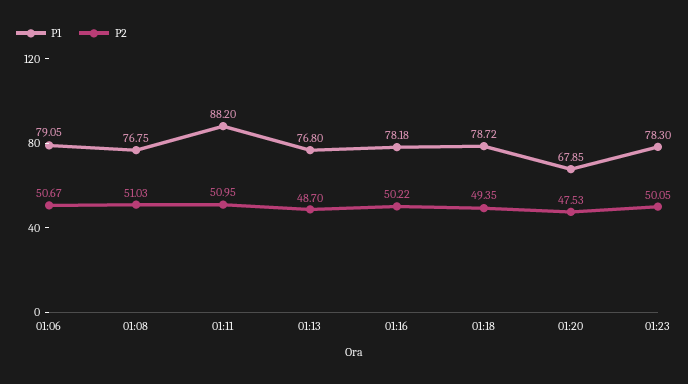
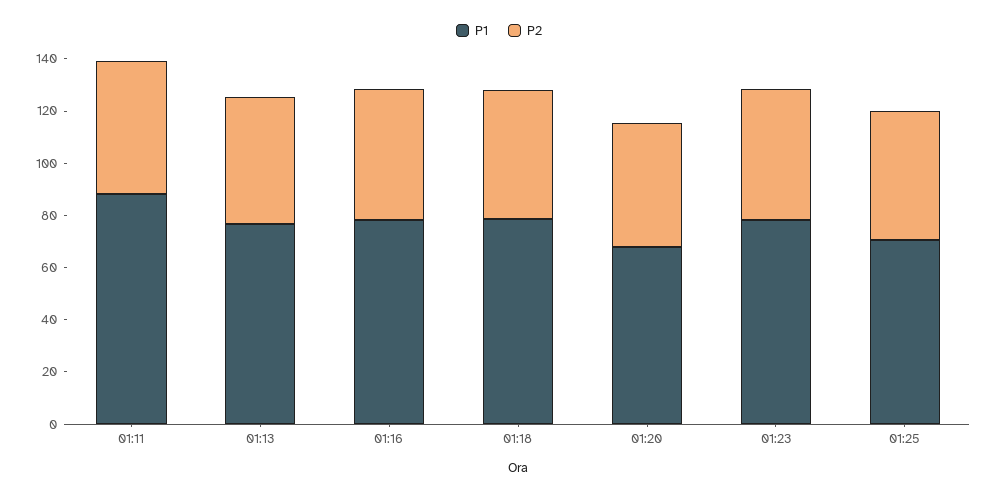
P1, 01:06: 79.05 -> none
P2, 01:06: 50.67 -> none
P1, 01:08: 76.75 -> none
P2, 01:08: 51.03 -> none
P1, 01:25: none -> 70
P2, 01:25: none -> 50

